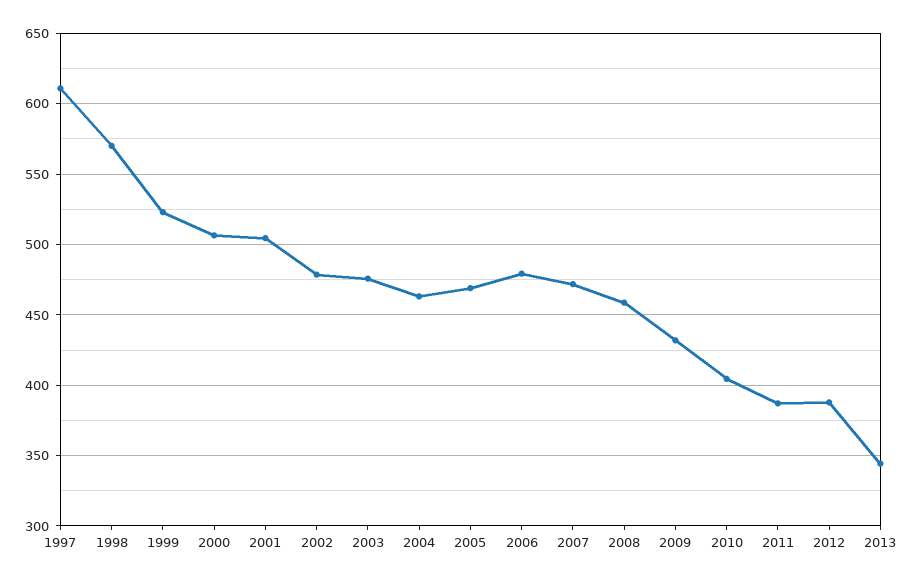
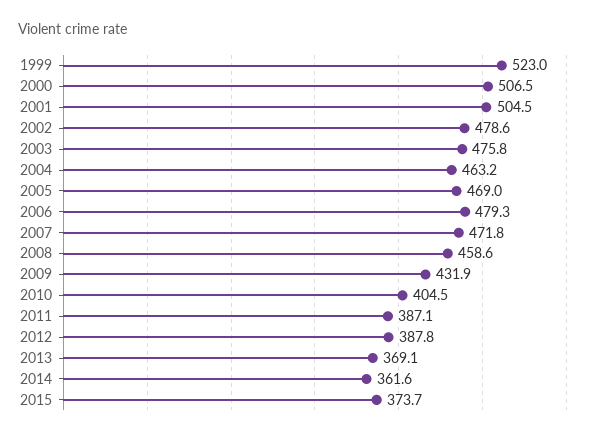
1997: 610 -> none
1998: 570 -> none
2013: 345 -> 369.1
2014: none -> 361.6
2015: none -> 373.7

